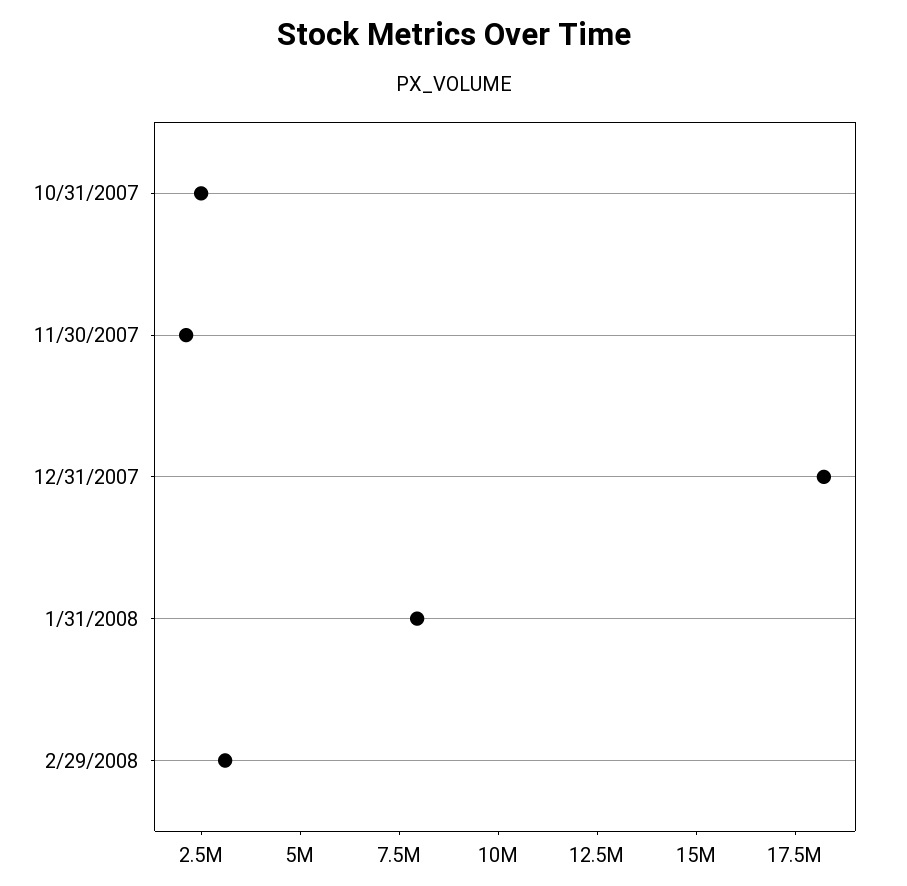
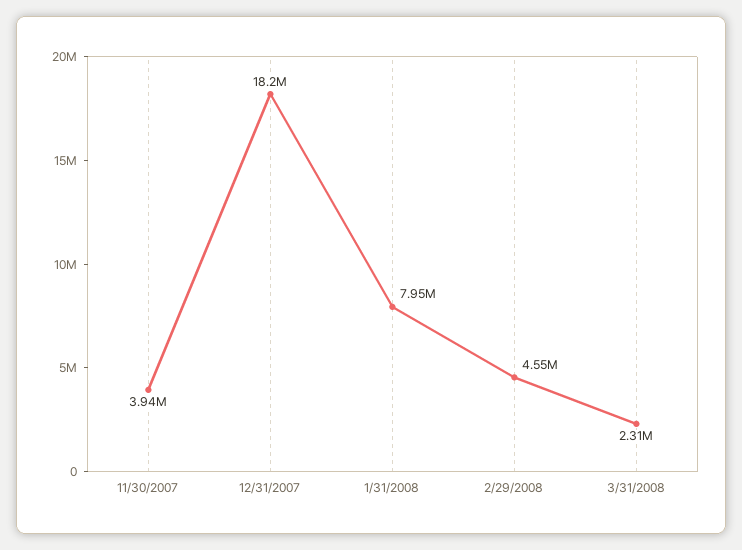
10/31/2007: 2500000 -> none
11/30/2007: 2000000 -> 3940000
2/29/2008: 3000000 -> 4550000
3/31/2008: none -> 2310000

